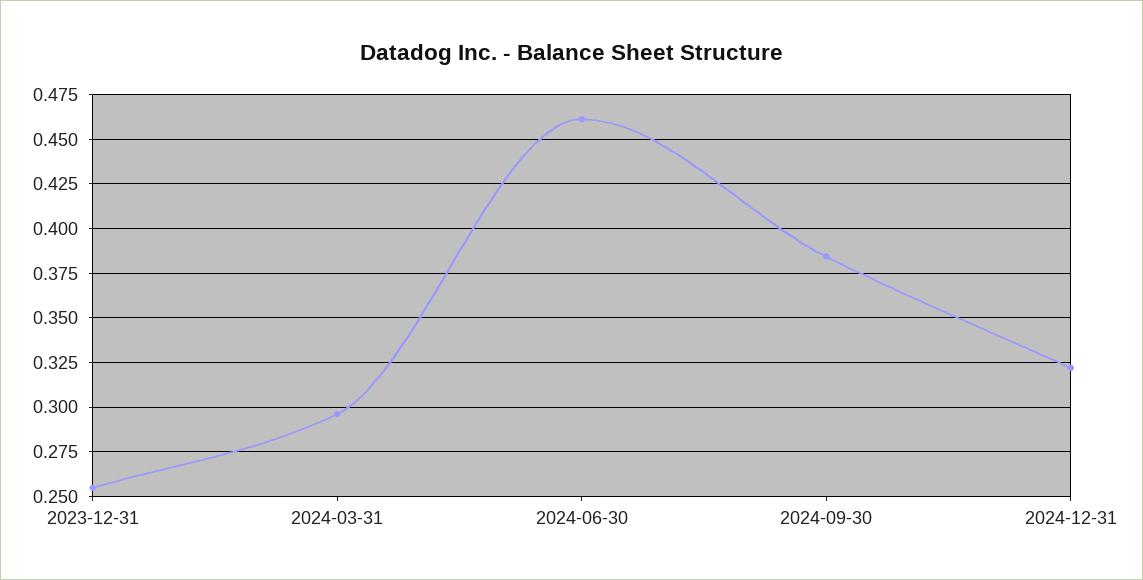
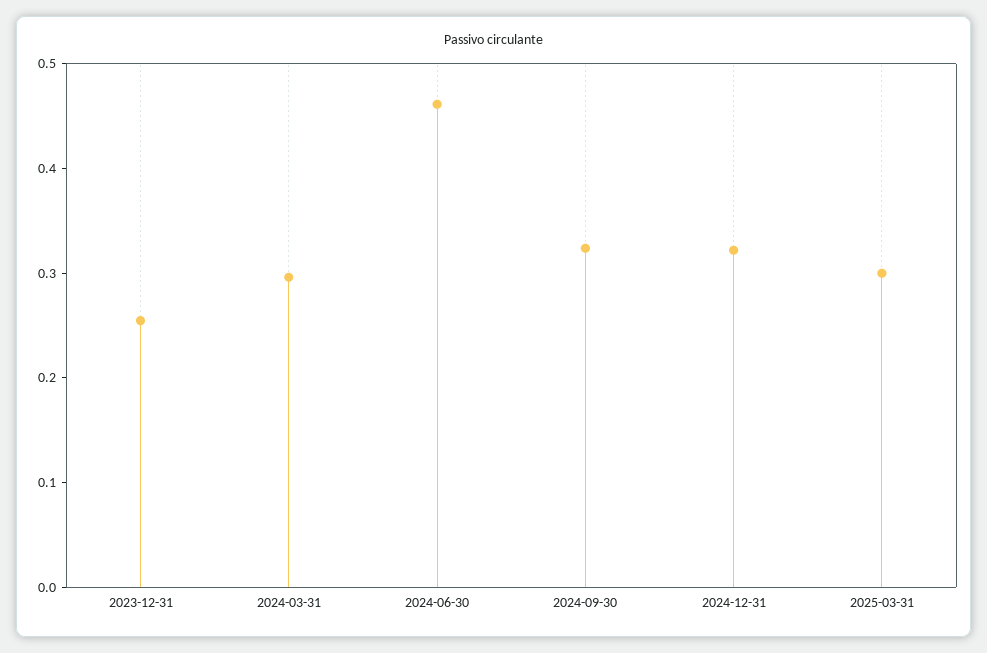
2024-09-30: 0.385 -> 0.32
2025-03-31: none -> 0.3

